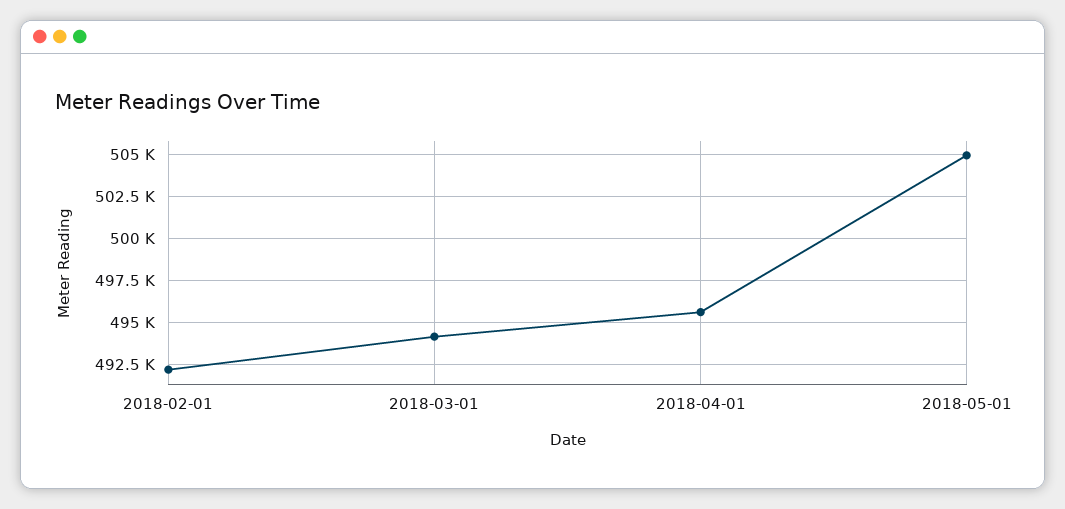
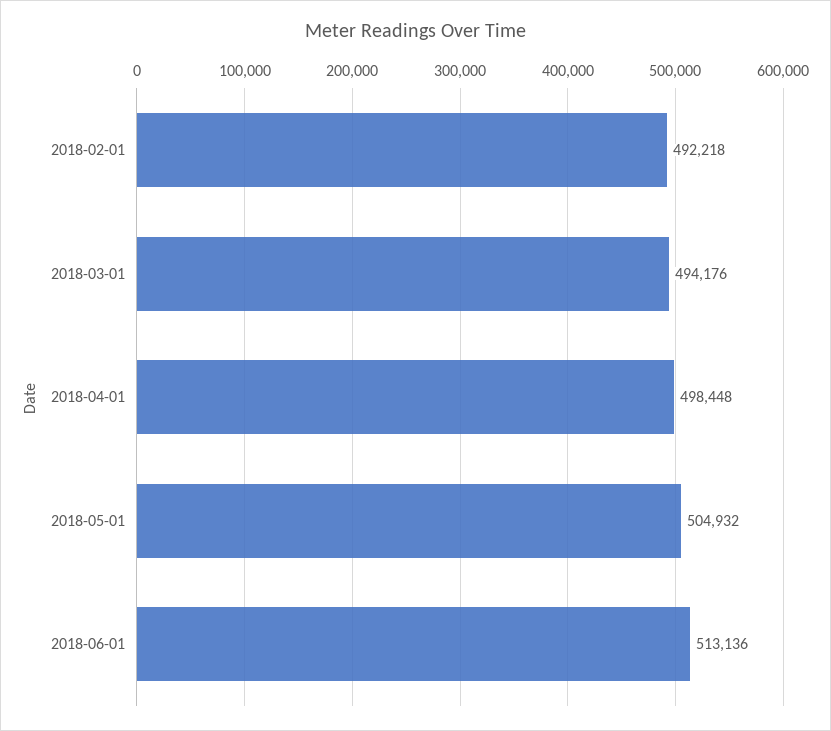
2018-04-01: 495500 -> 498448
2018-06-01: none -> 513136

